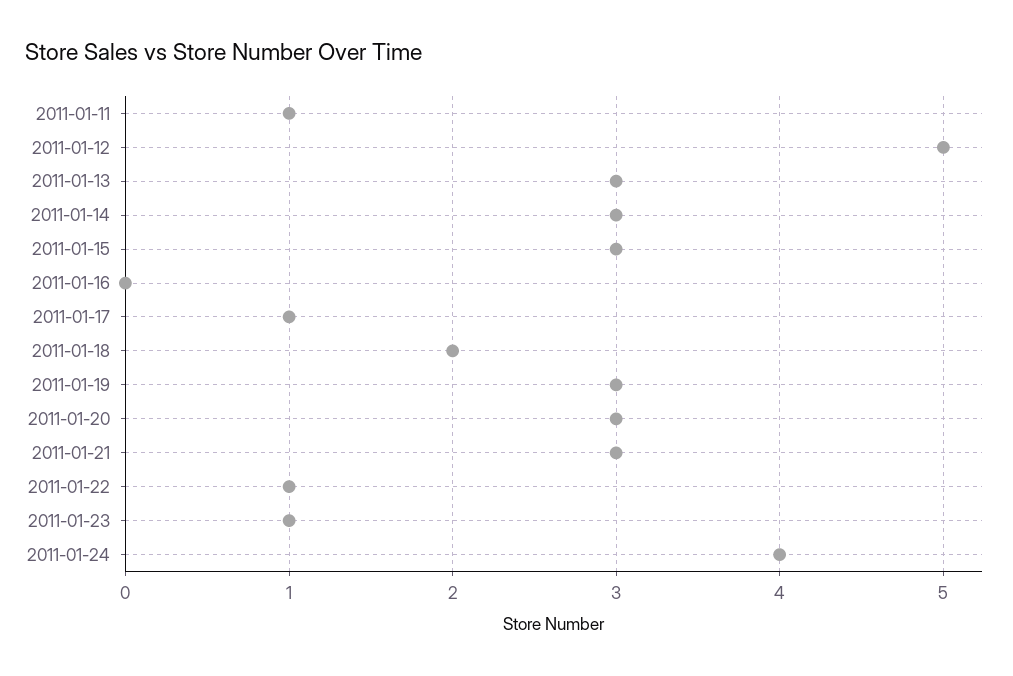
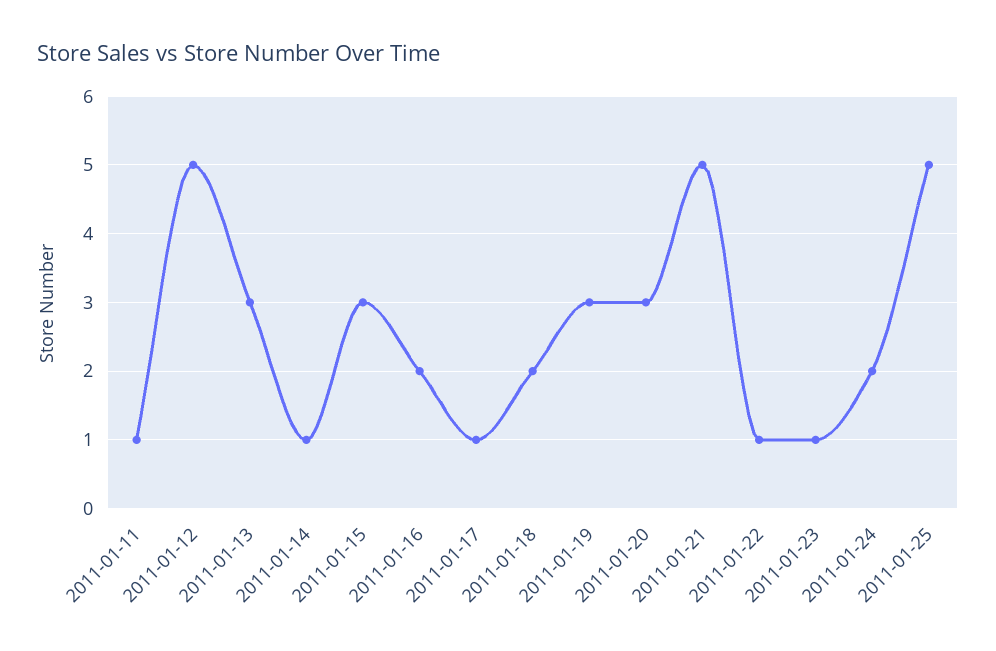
2011-01-14: 3 -> 1
2011-01-16: 0 -> 2
2011-01-21: 3 -> 5
2011-01-24: 4 -> 2
2011-01-25: none -> 5

